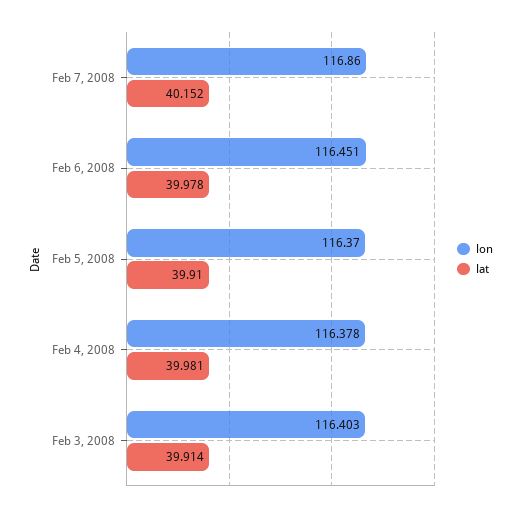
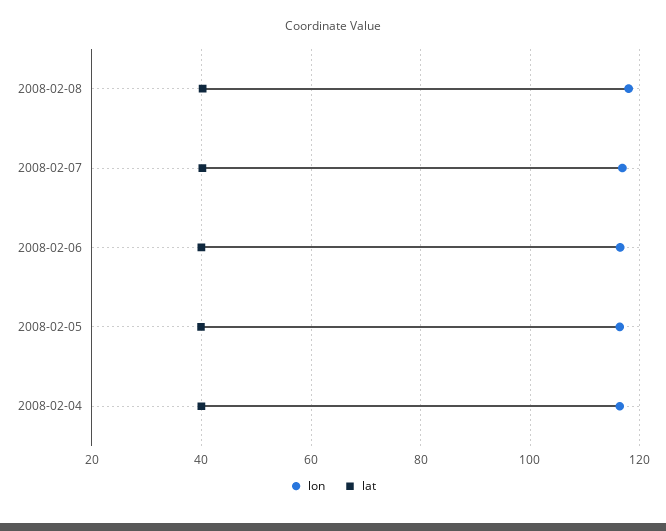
lon, Feb 3, 2008: 116.403 -> none
lat, Feb 3, 2008: 39.914 -> none
lon, 2008-02-08: none -> 118
lat, 2008-02-08: none -> 40

